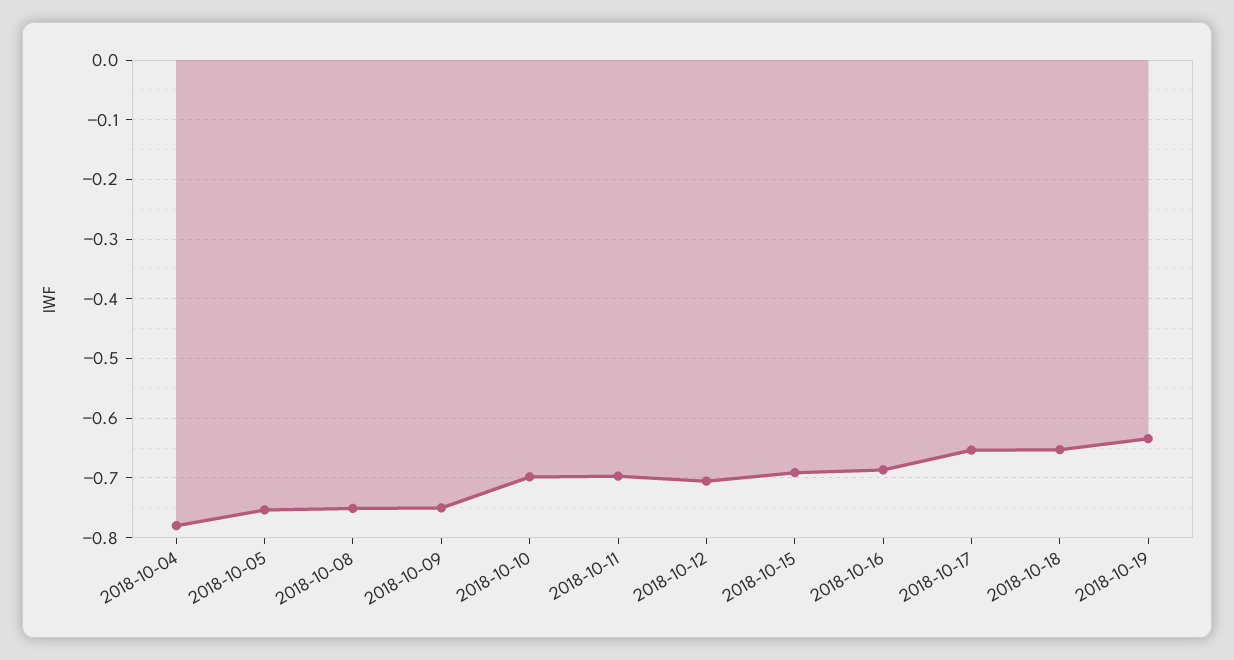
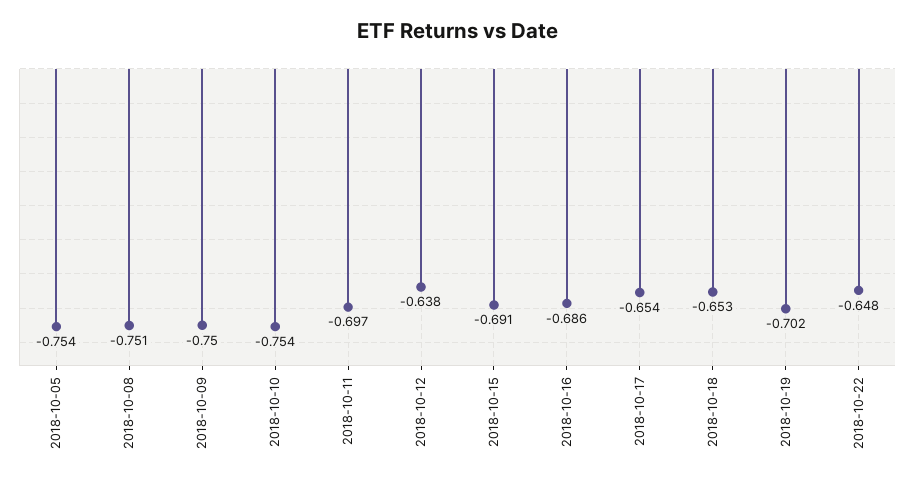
2018-10-04: -0.78 -> none
2018-10-10: -0.7 -> -0.754
2018-10-12: -0.7 -> -0.638
2018-10-19: -0.64 -> -0.702
2018-10-22: none -> -0.648

